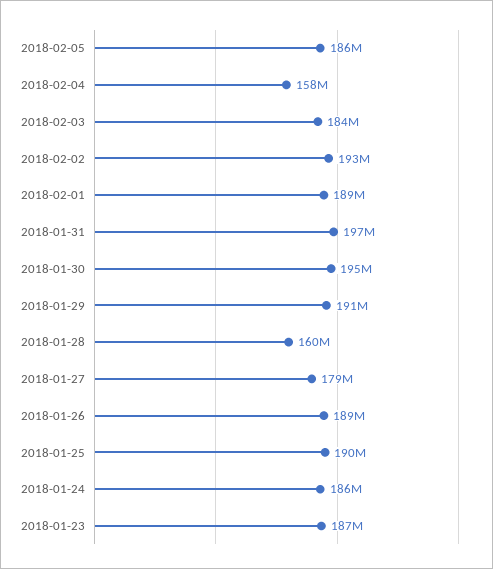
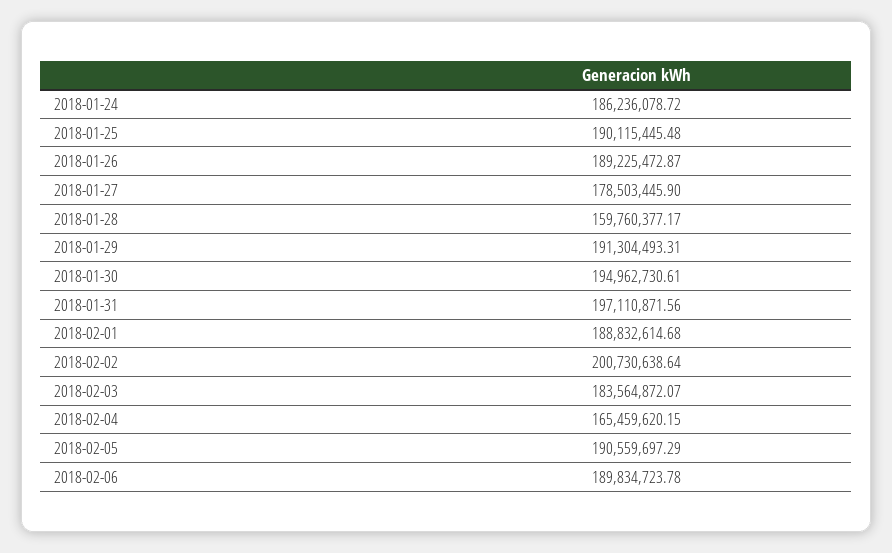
2018-02-05: 186000000 -> 190559697.29
2018-02-04: 158000000 -> 165459620.15
2018-02-02: 193000000 -> 200730638.64
2018-01-23: 187000000 -> none
2018-02-06: none -> 189834723.78

